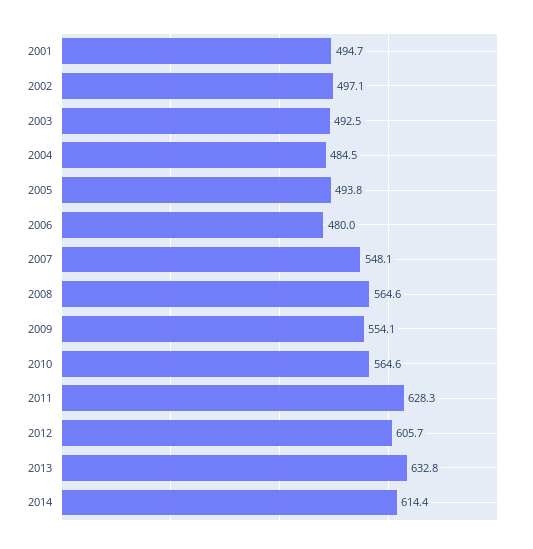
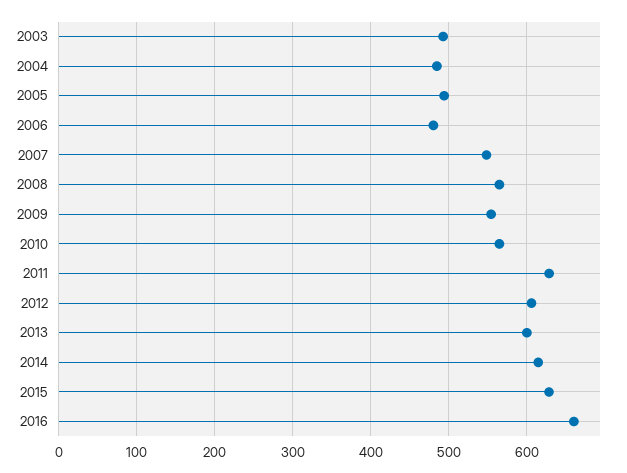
2001: 494.7 -> none
2002: 497.1 -> none
2013: 632.8 -> 600
2015: none -> 630
2016: none -> 660

